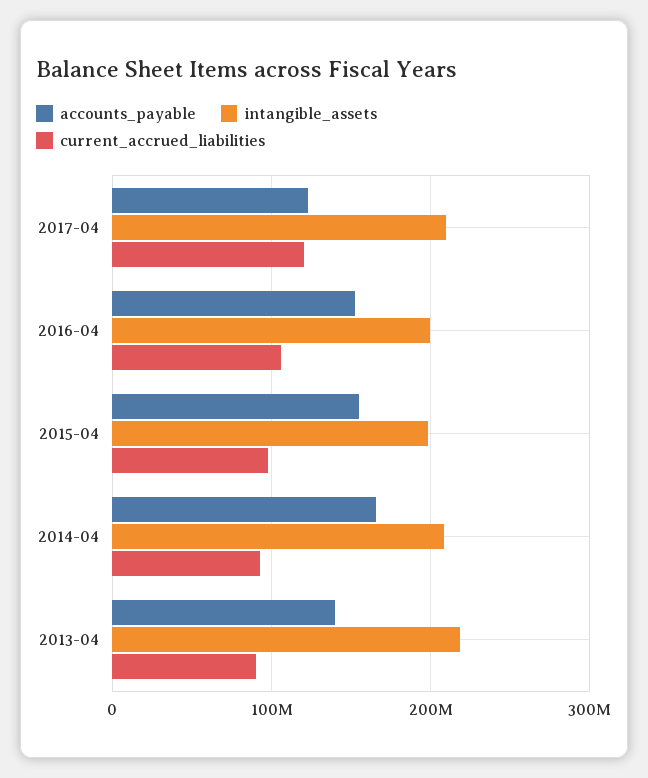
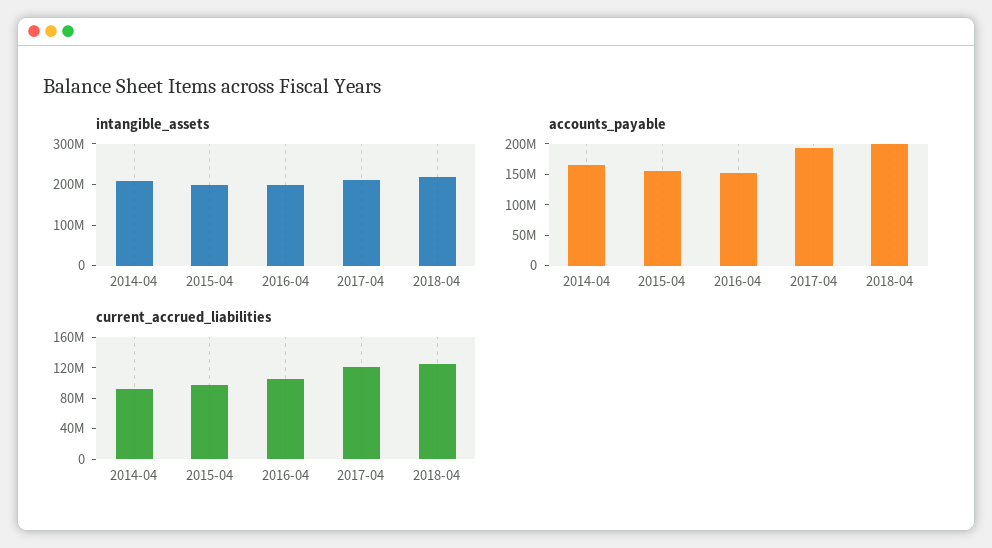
accounts_payable, 2017-04: 120000000 -> 200000000
accounts_payable, 2013-04: 140000000 -> none
intangible_assets, 2013-04: 220000000 -> none
current_accrued_liabilities, 2013-04: 90000000 -> none
intangible_assets, 2018-04: none -> 220000000
accounts_payable, 2018-04: none -> 200000000
current_accrued_liabilities, 2018-04: none -> 120000000

